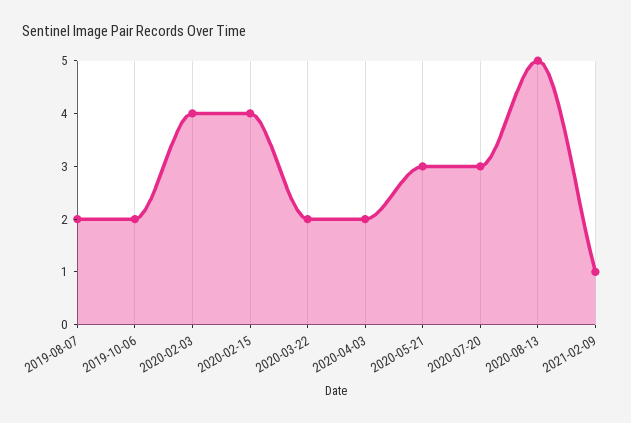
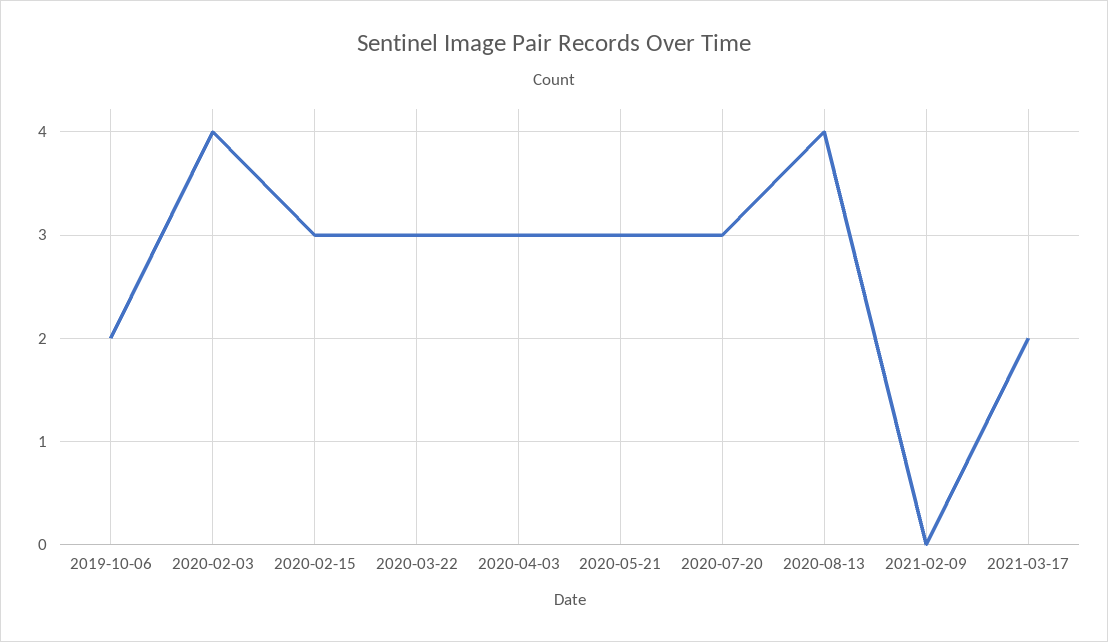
2019-08-07: 2 -> none
2020-02-15: 4 -> 3
2020-03-22: 2 -> 3
2020-04-03: 2 -> 3
2020-08-13: 5 -> 4
2021-02-09: 1 -> 0
2021-03-17: none -> 2

